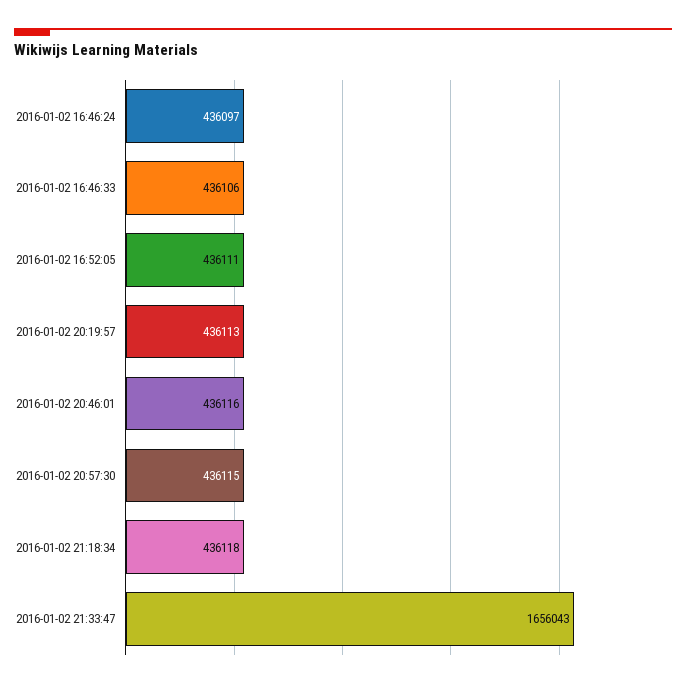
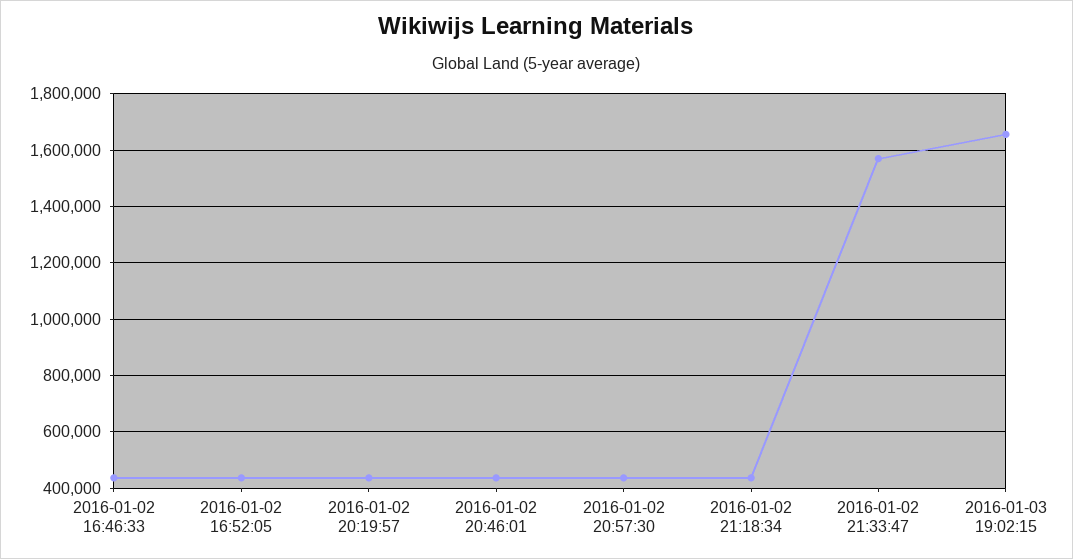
2016-01-02 16:46:24: 436097 -> none
2016-01-02 21:33:47: 1656043 -> 1575000
2016-01-03 19:02:15: none -> 1650000

